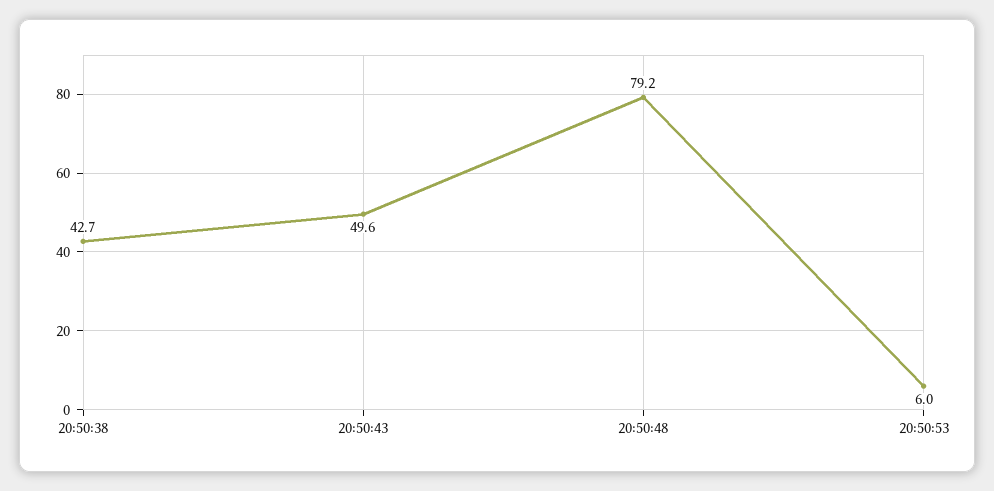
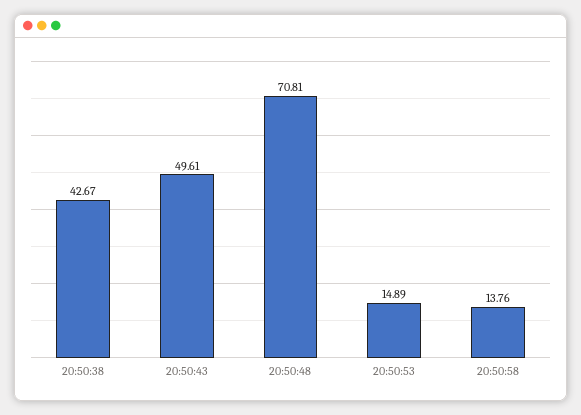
20:50:48: 79.2 -> 70.81
20:50:53: 6 -> 14.89
20:50:58: none -> 13.76

